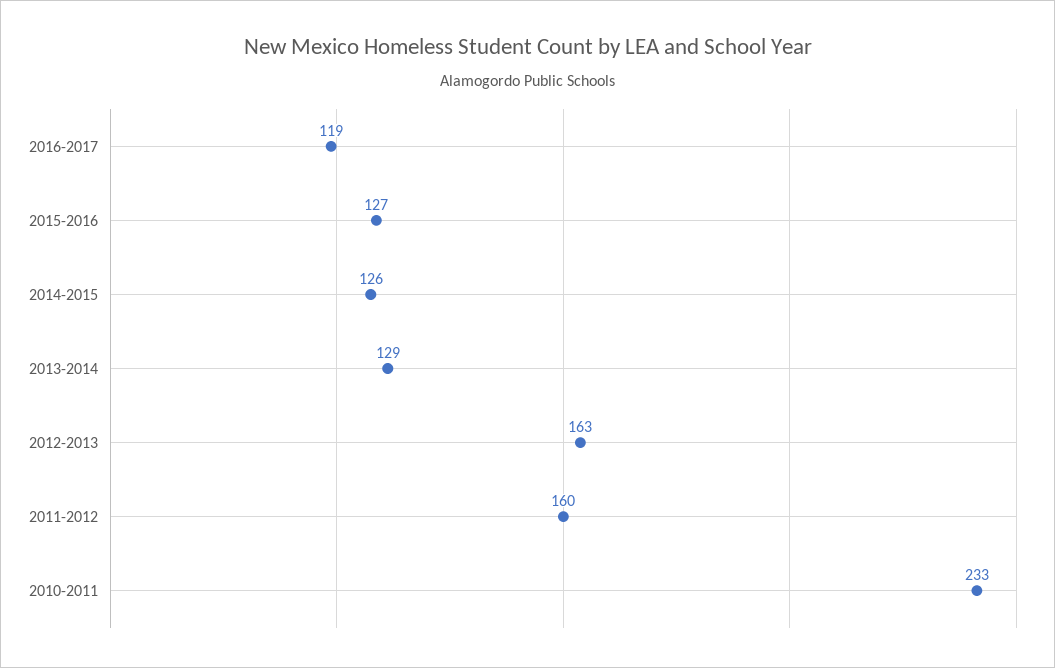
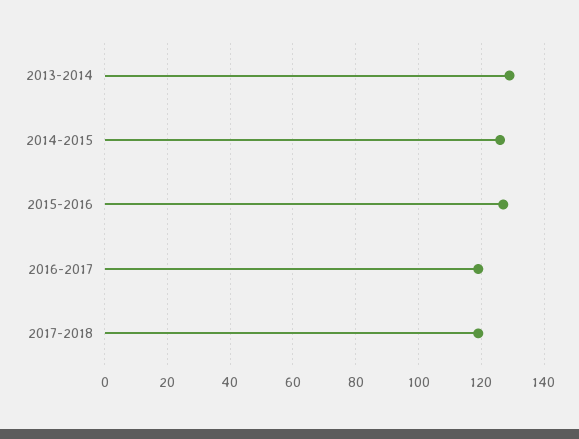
2012-2013: 163 -> none
2011-2012: 160 -> none
2010-2011: 233 -> none
2017-2018: none -> 120

